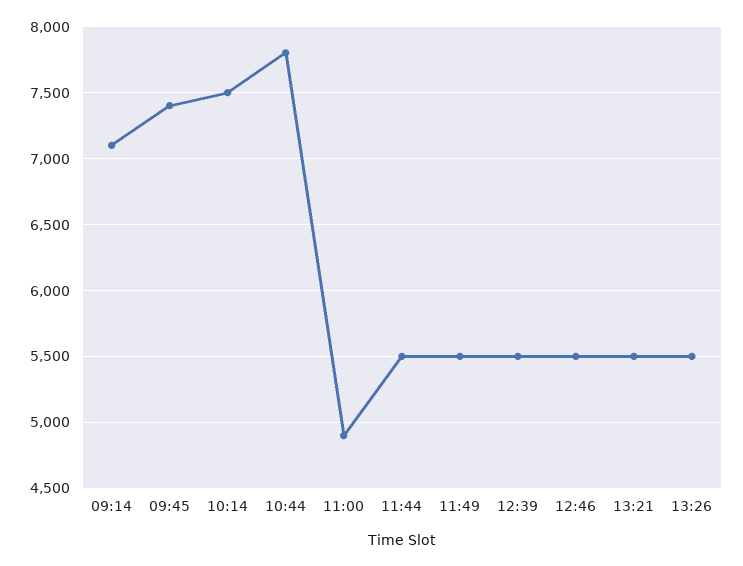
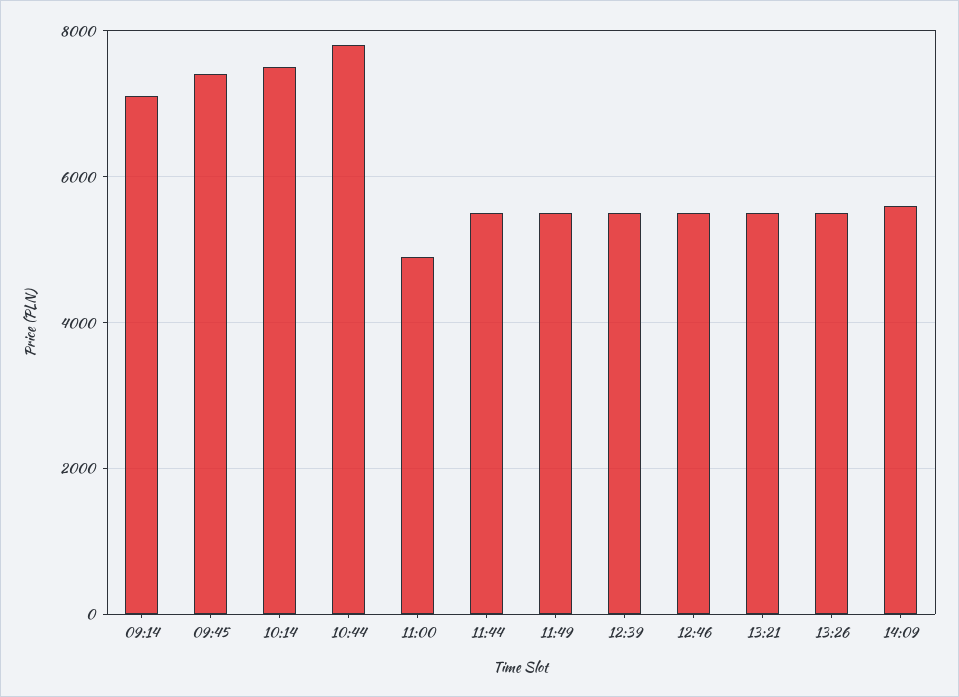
14:09: none -> 5600

